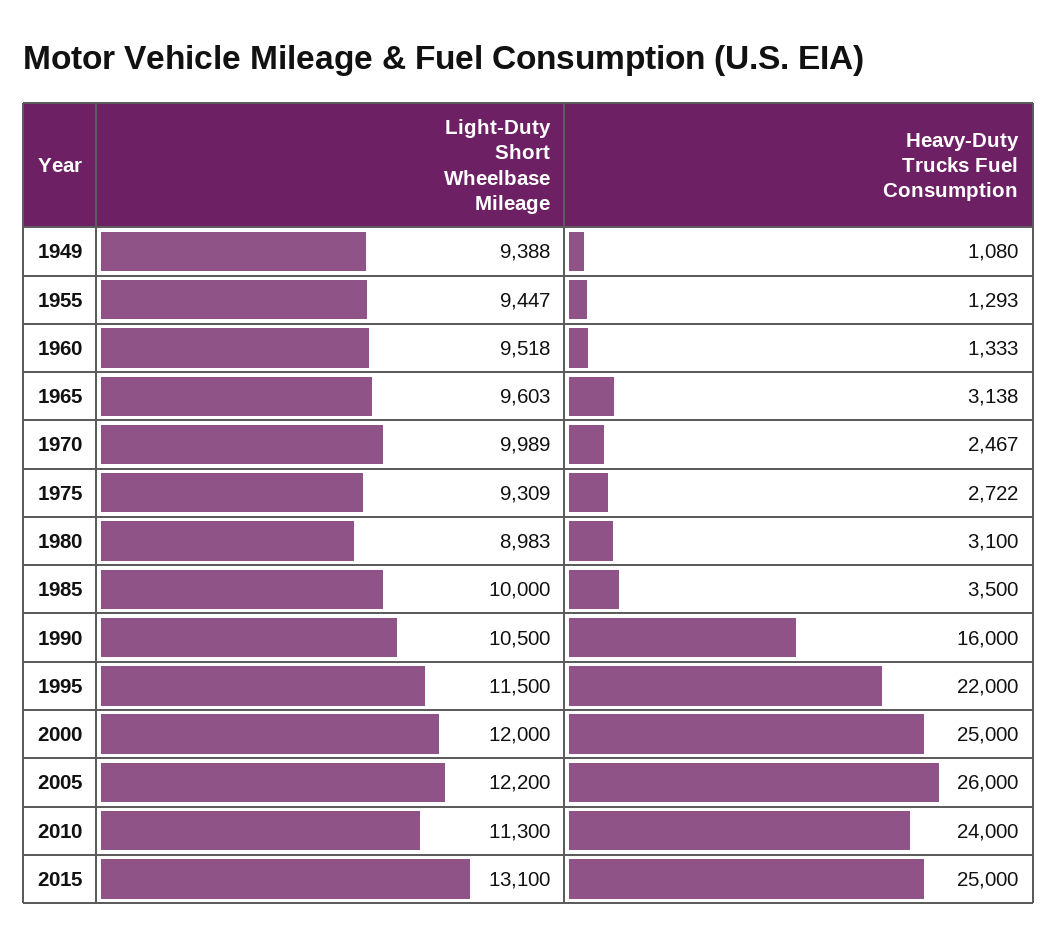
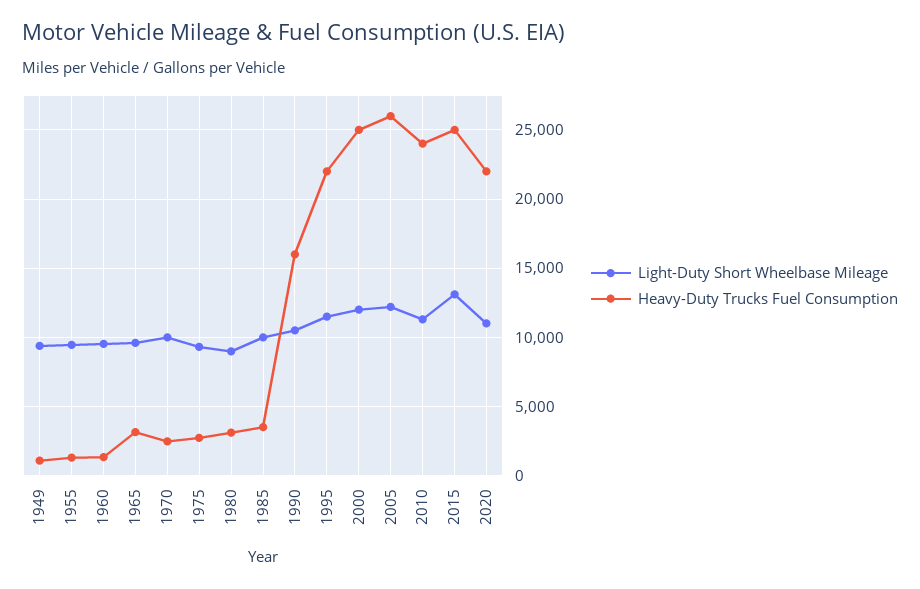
Light-Duty Short Wheelbase Mileage, 2020: none -> 11000
Heavy-Duty Trucks Fuel Consumption, 2020: none -> 22000

